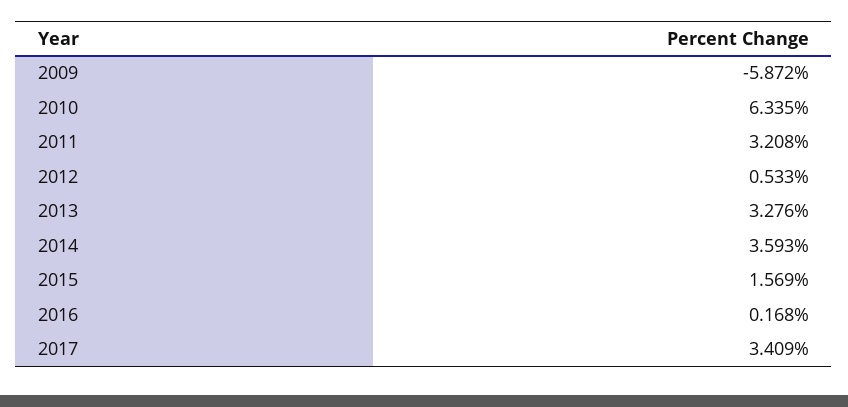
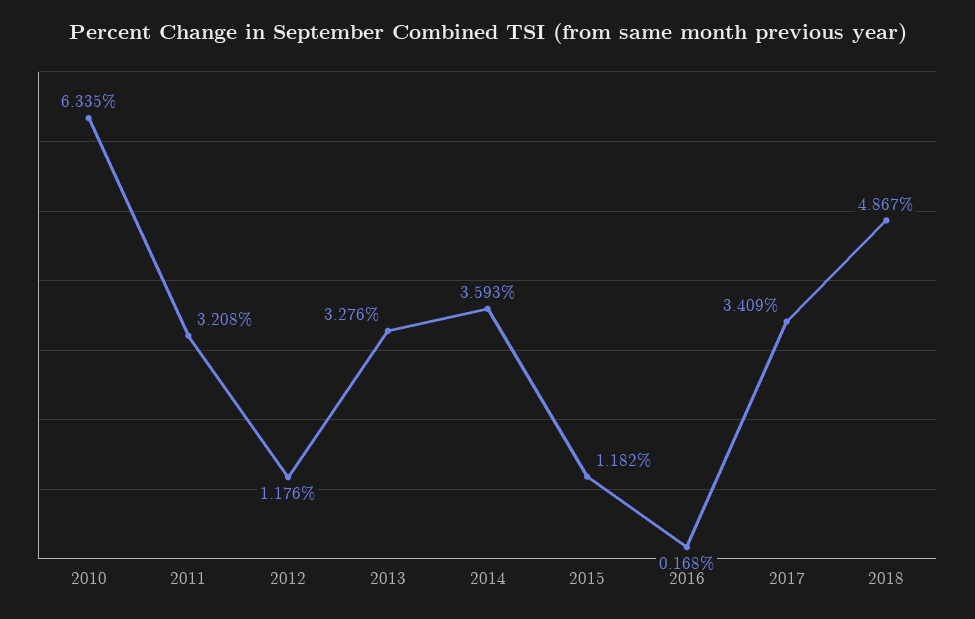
2009: -5.872 -> none
2012: 0.533 -> 1.176
2015: 1.569 -> 1.182
2018: none -> 4.867

